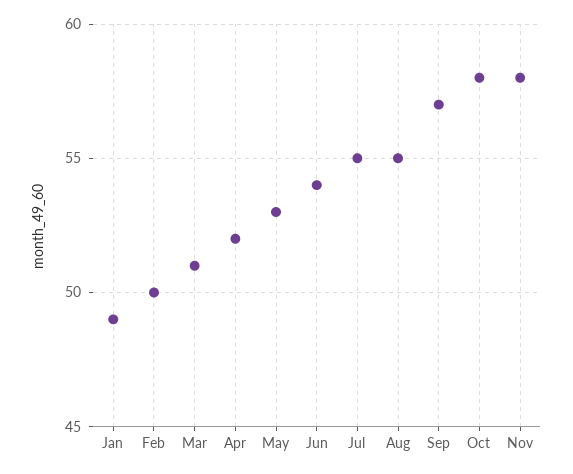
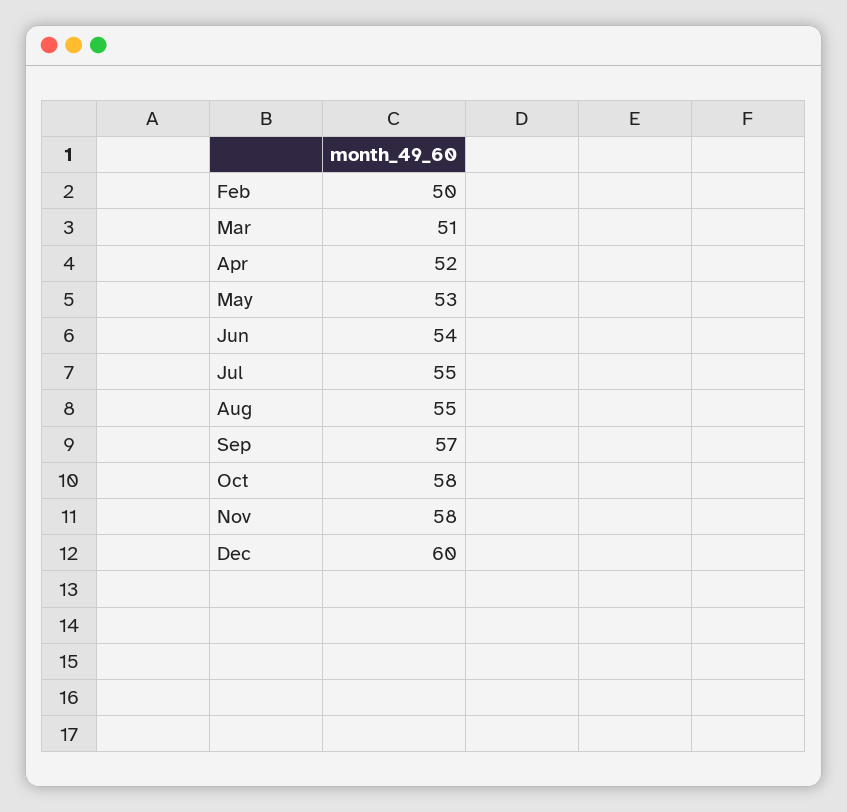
Jan: 49 -> none
Dec: none -> 60

